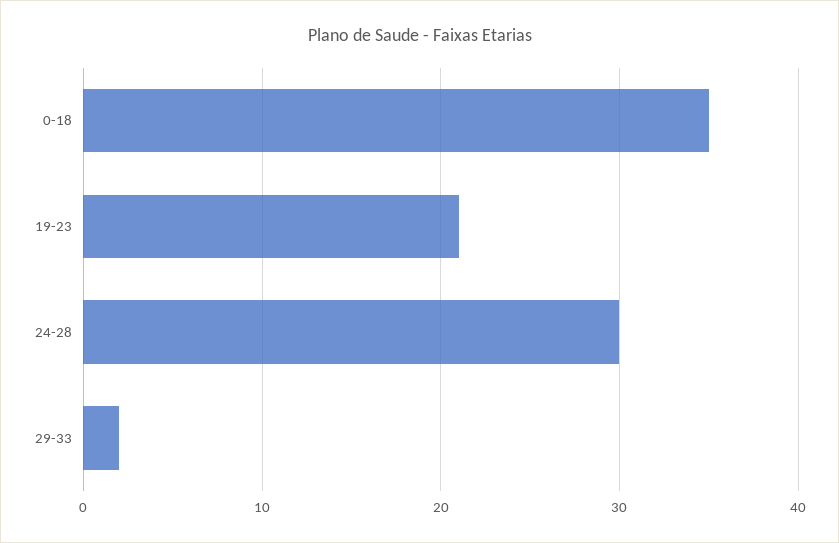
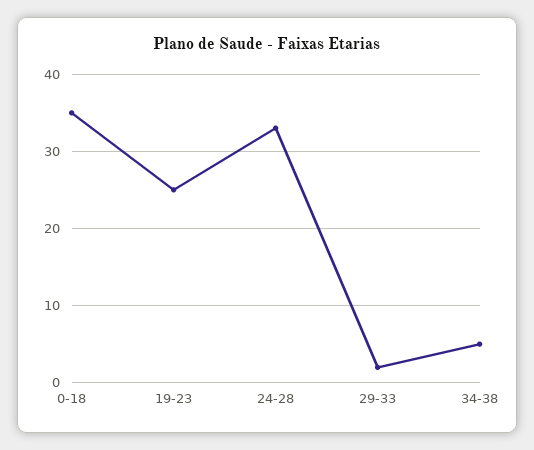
19-23: 21 -> 25
24-28: 30 -> 33
34-38: none -> 5

